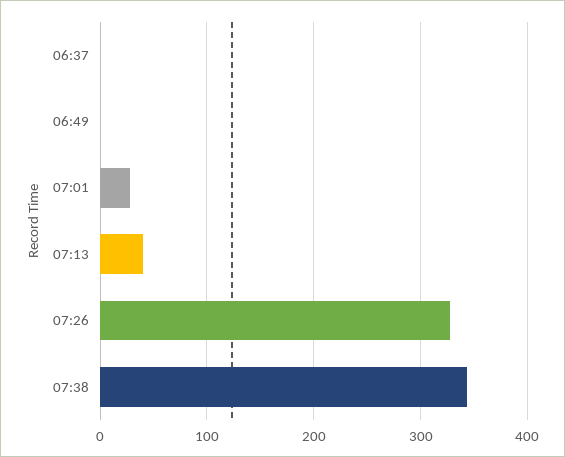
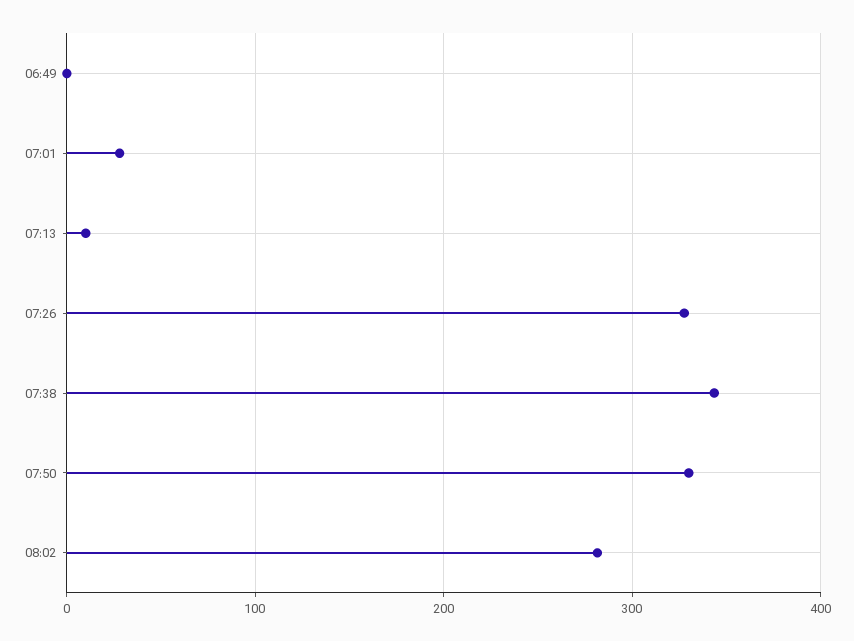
06:37: 0 -> none
07:13: 40 -> 10
07:50: none -> 330
08:02: none -> 280

